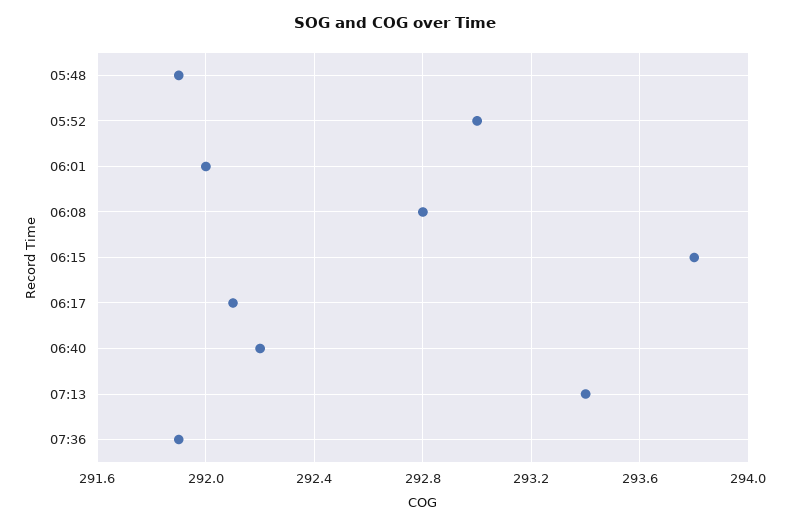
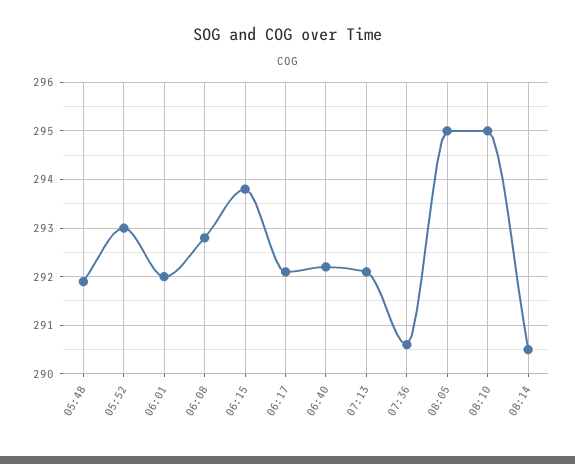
07:13: 293.4 -> 292
07:36: 291.9 -> 290.5
08:05: none -> 295
08:10: none -> 295
08:14: none -> 290.5

